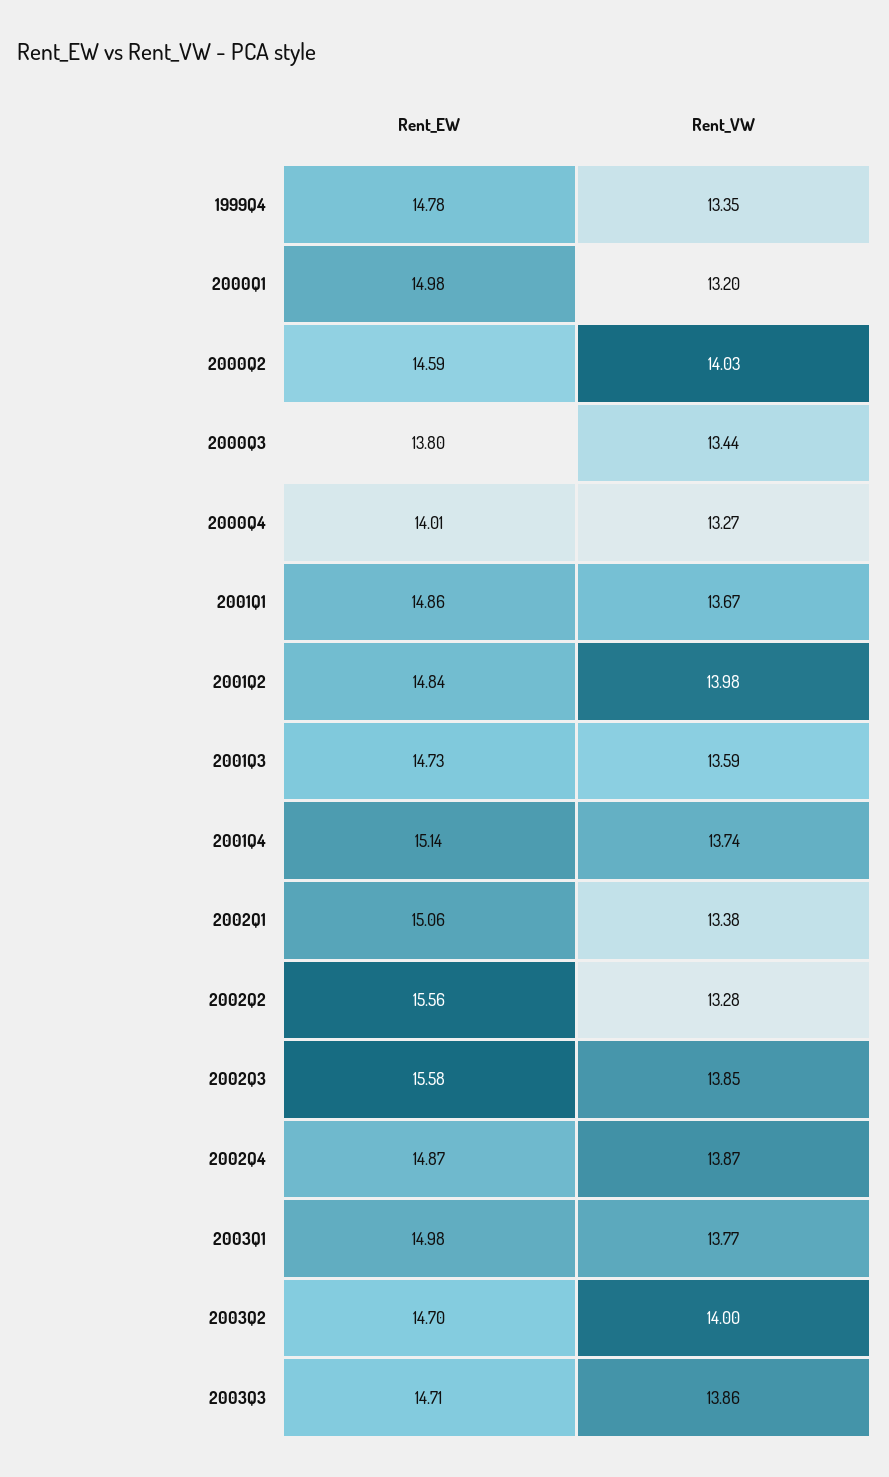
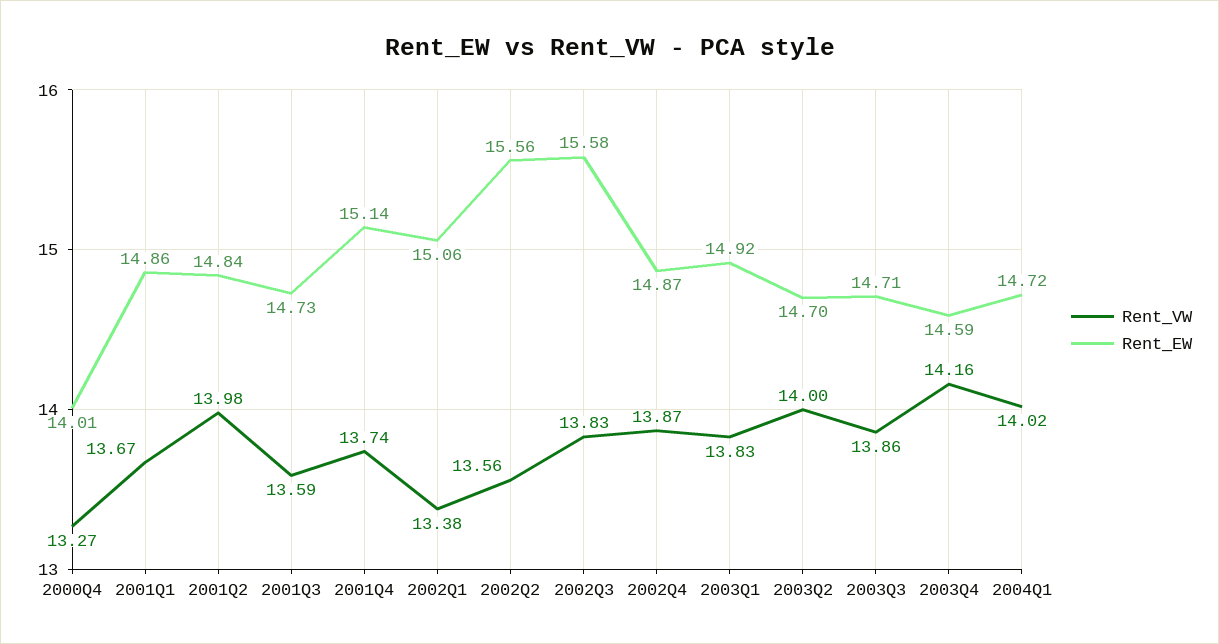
Rent_EW, 1999Q4: 14.78 -> none
Rent_VW, 1999Q4: 13.35 -> none
Rent_EW, 2000Q1: 14.98 -> none
Rent_VW, 2000Q1: 13.2 -> none
Rent_EW, 2000Q2: 14.59 -> none
Rent_VW, 2000Q2: 14.03 -> none
Rent_EW, 2000Q3: 13.8 -> none
Rent_VW, 2000Q3: 13.44 -> none
Rent_VW, 2002Q2: 13.28 -> 13.56
Rent_VW, 2002Q3: 13.85 -> 13.83
Rent_EW, 2003Q1: 14.98 -> 14.92
Rent_VW, 2003Q1: 13.77 -> 13.83
Rent_VW, 2003Q4: none -> 14.16
Rent_EW, 2003Q4: none -> 14.59
Rent_VW, 2004Q1: none -> 14.02
Rent_EW, 2004Q1: none -> 14.72

